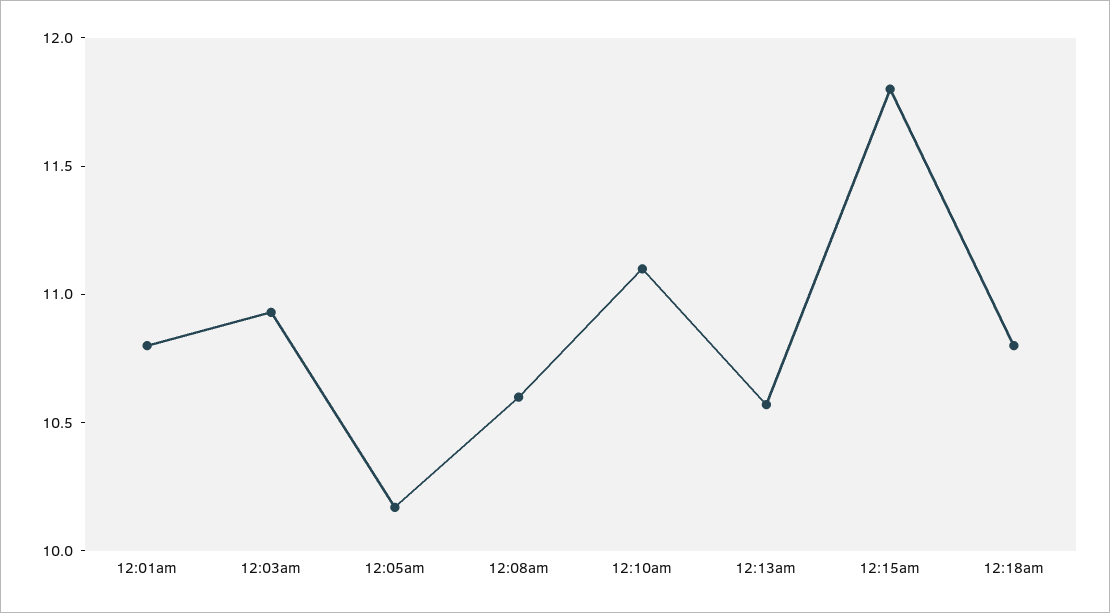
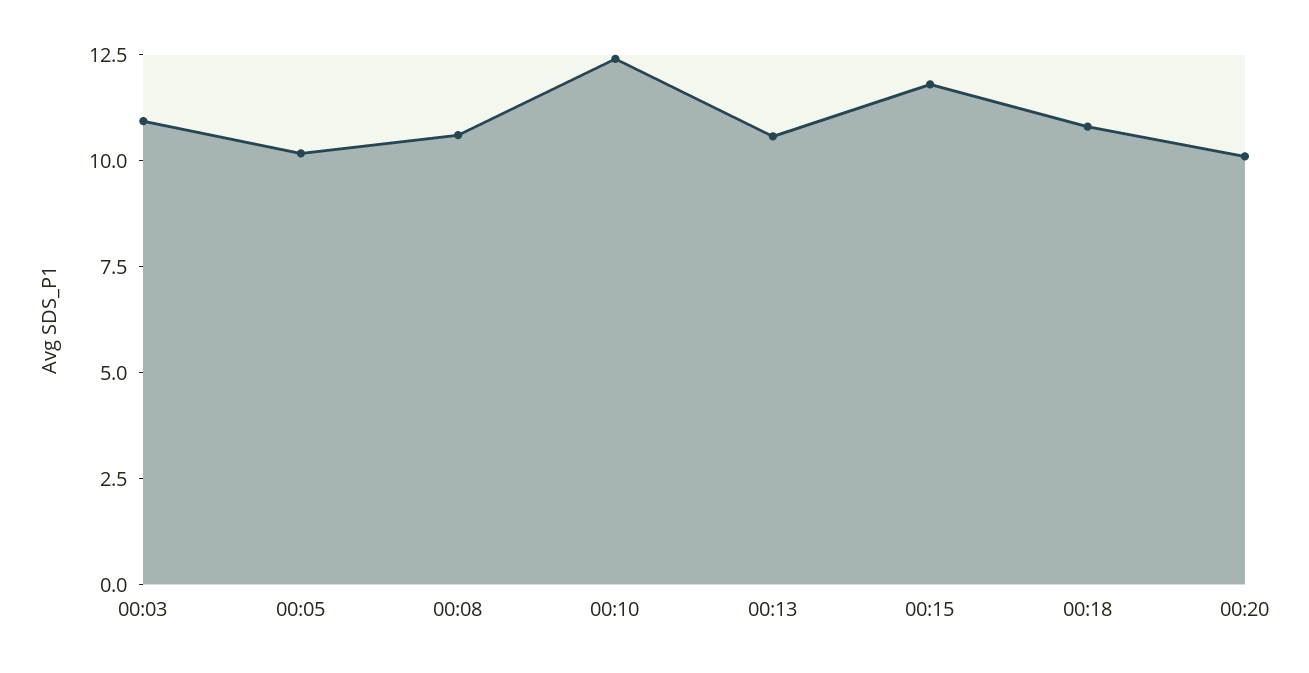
12:01am: 10.8 -> none
12:10am: 11.1 -> 12.5
00:20: none -> 10

